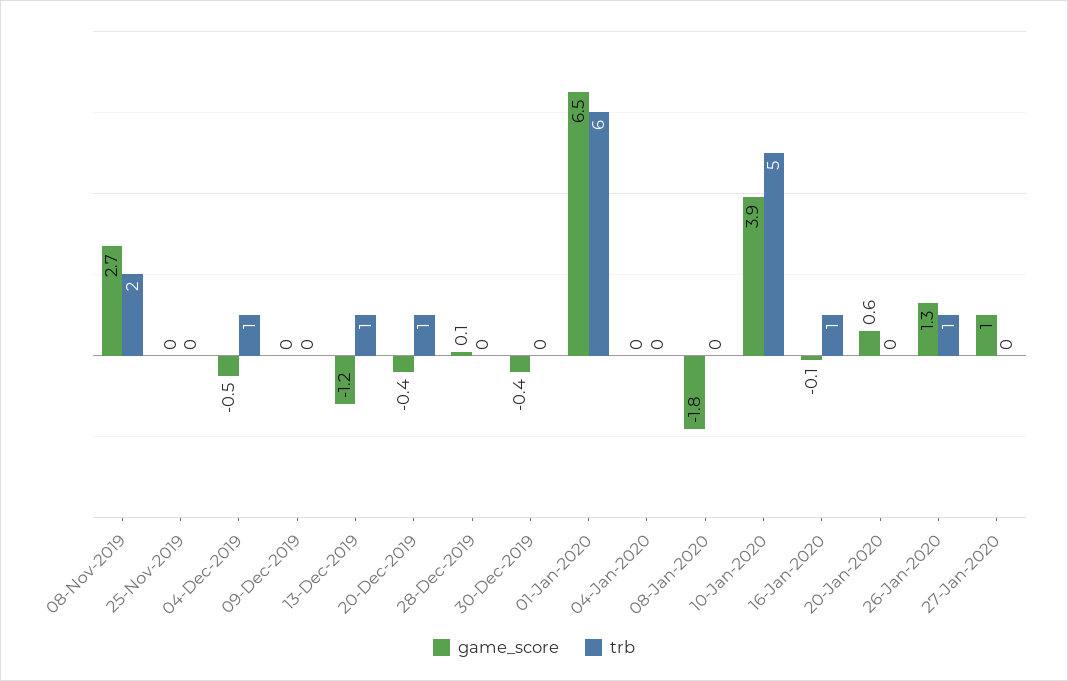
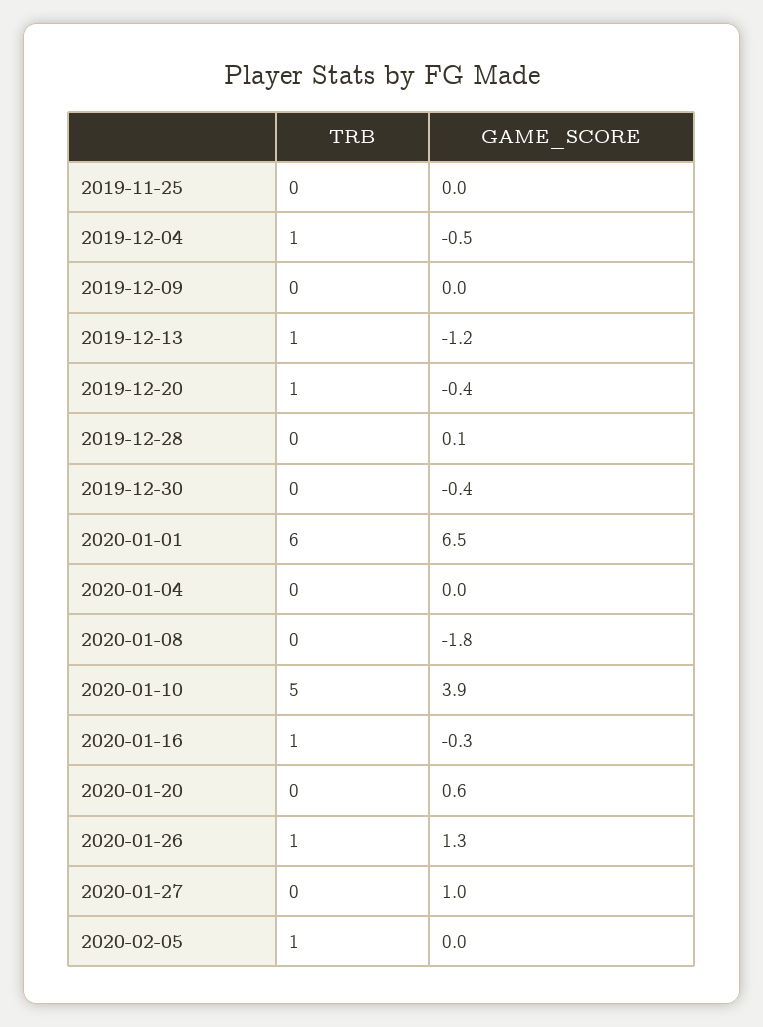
game_score, 08-Nov-2019: 2.7 -> none
trb, 08-Nov-2019: 2 -> none
game_score, 16-Jan-2020: -0.1 -> -0.3
trb, 2020-02-05: none -> 1
game_score, 2020-02-05: none -> 0

